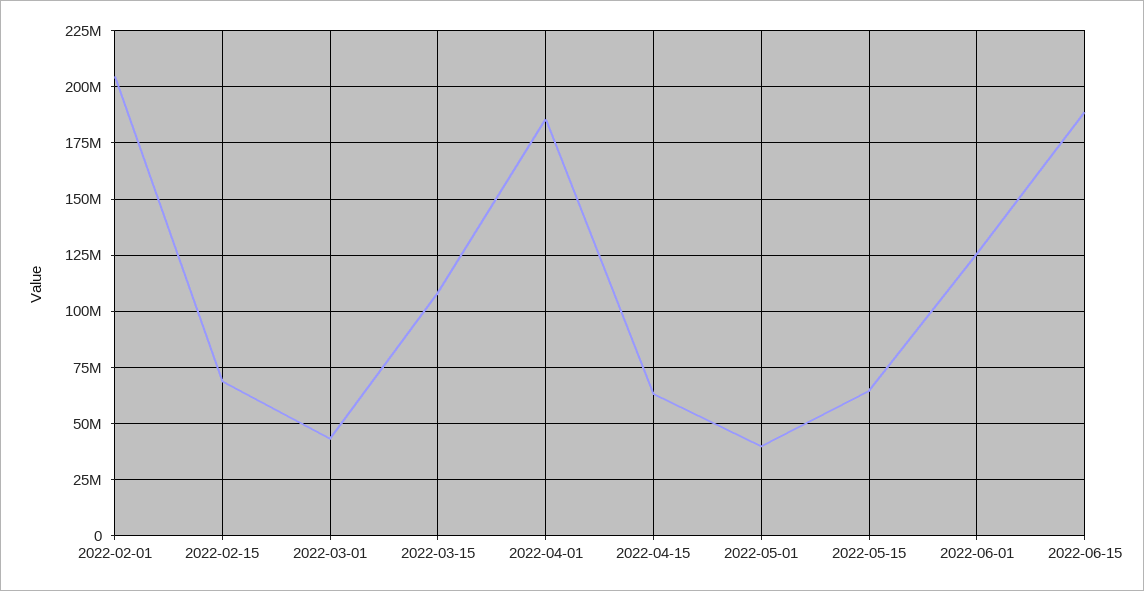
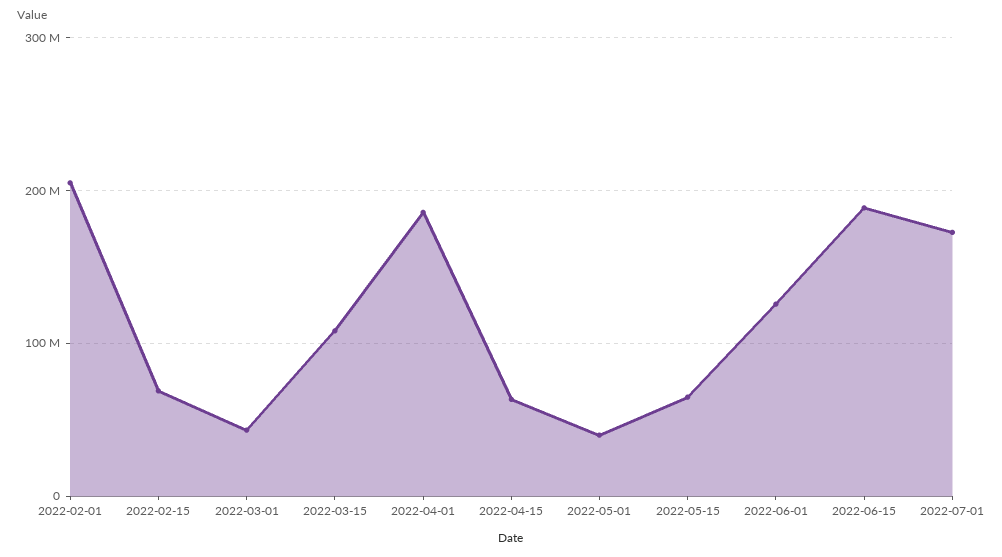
2022-07-01: none -> 170000000

